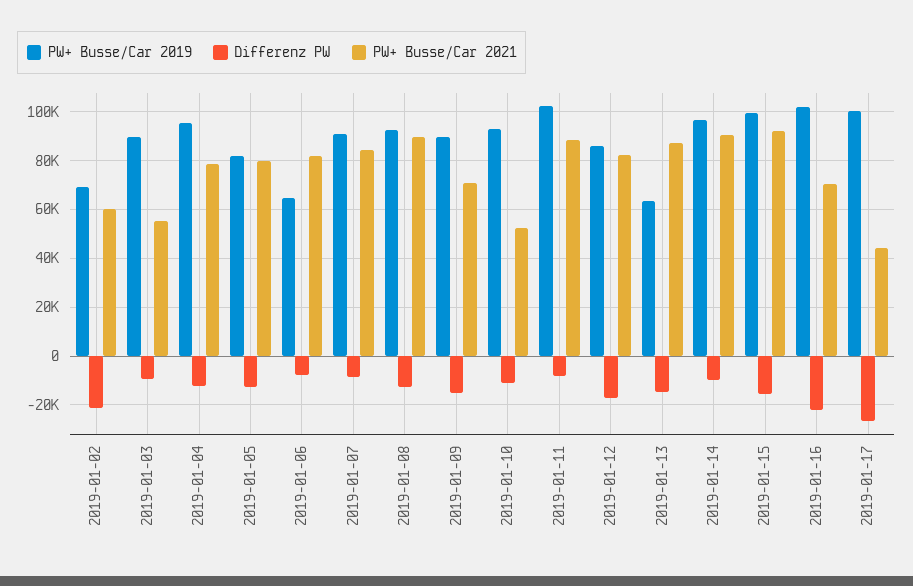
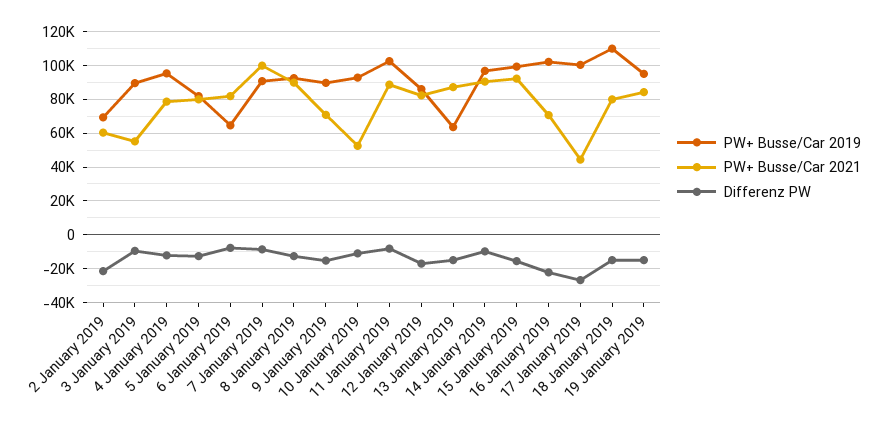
PW+ Busse/Car 2021, 2019-01-07: 85000 -> 100000
PW+ Busse/Car 2019, 18 January 2019: none -> 110000
PW+ Busse/Car 2021, 18 January 2019: none -> 80000
Differenz PW, 18 January 2019: none -> -15000
PW+ Busse/Car 2019, 19 January 2019: none -> 95000
PW+ Busse/Car 2021, 19 January 2019: none -> 85000
Differenz PW, 19 January 2019: none -> -15000

